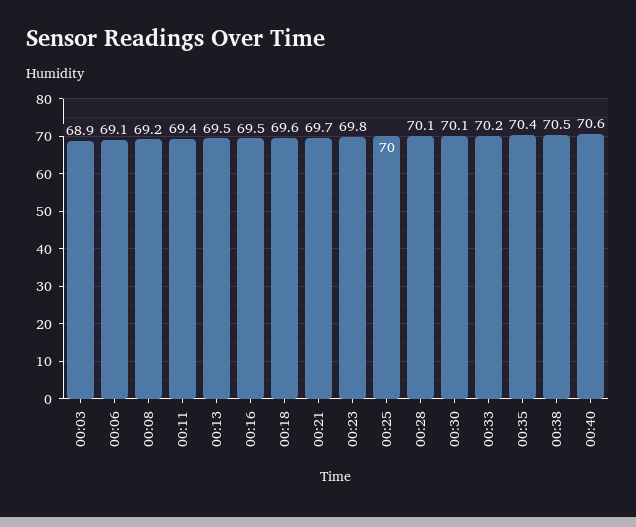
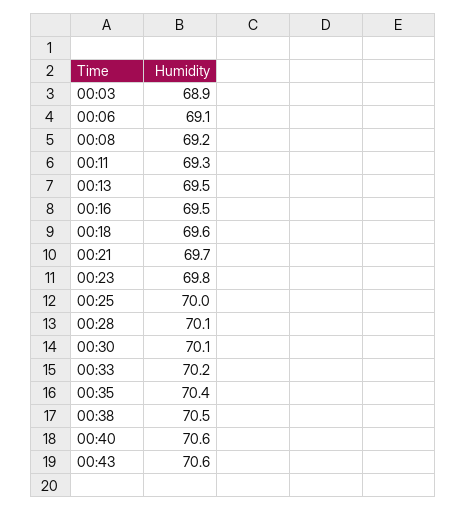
00:11: 69.4 -> 69.3
00:43: none -> 70.6

